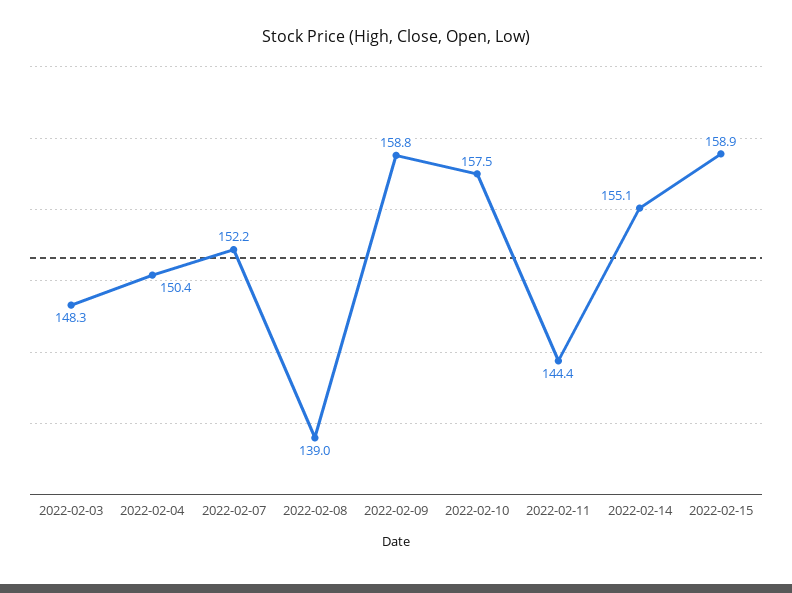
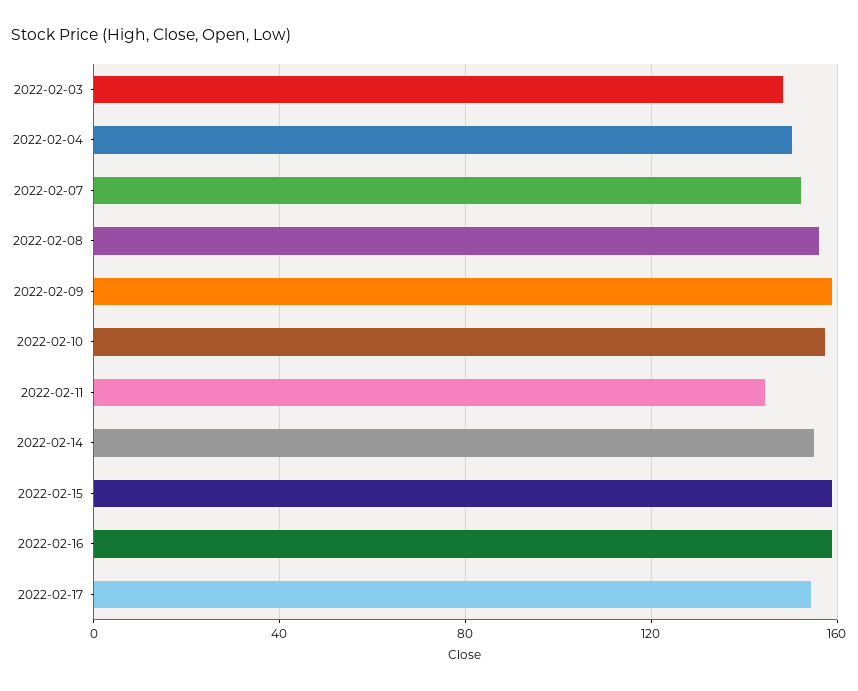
2022-02-08: 139 -> 155
2022-02-16: none -> 160
2022-02-17: none -> 155

